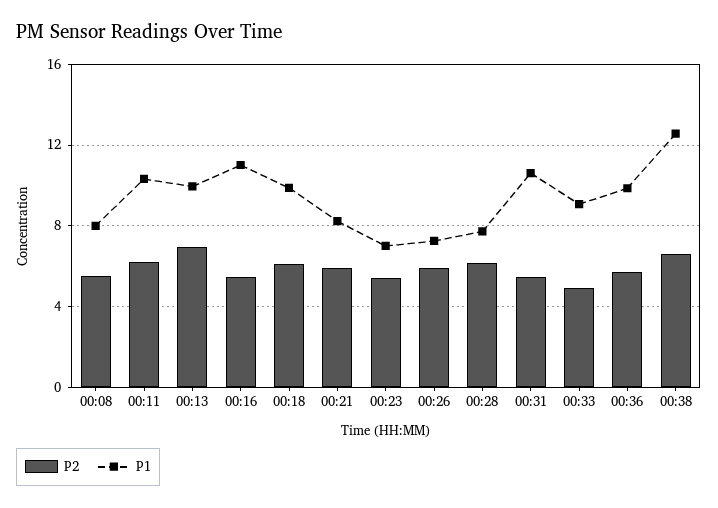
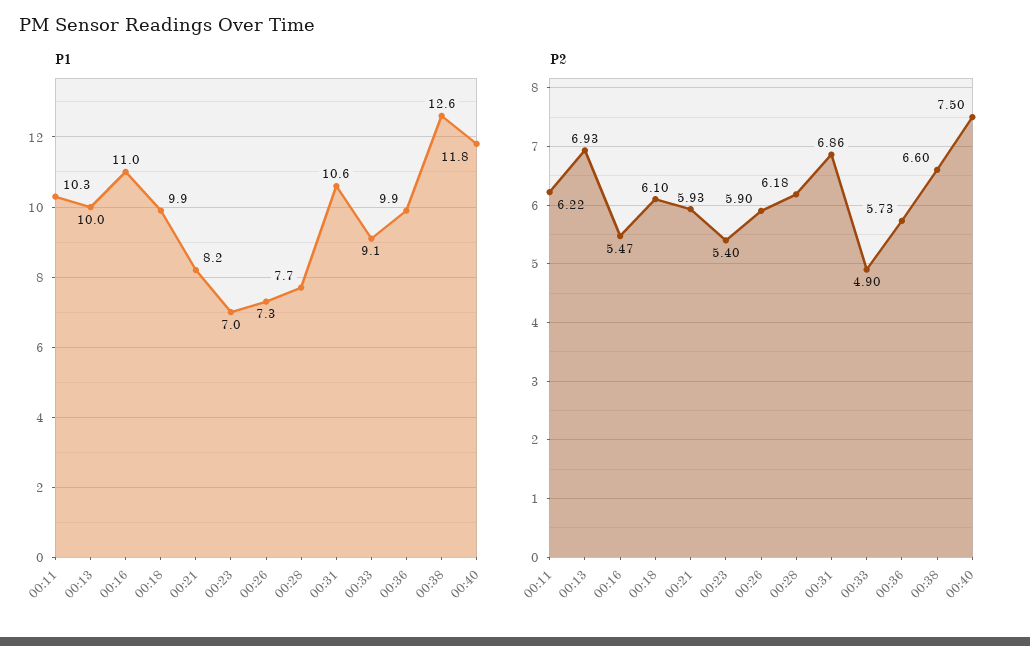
P2, 00:08: 5.5 -> none
P1, 00:08: 8 -> none
P2, 00:31: 5.5 -> 6.86
P1, 00:40: none -> 11.8
P2, 00:40: none -> 7.5

